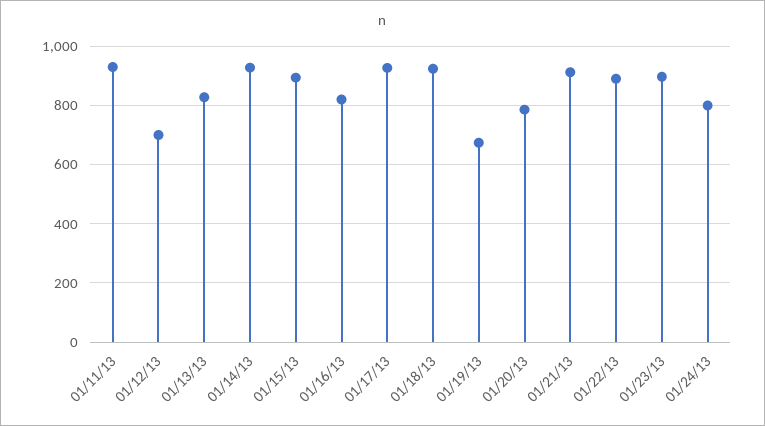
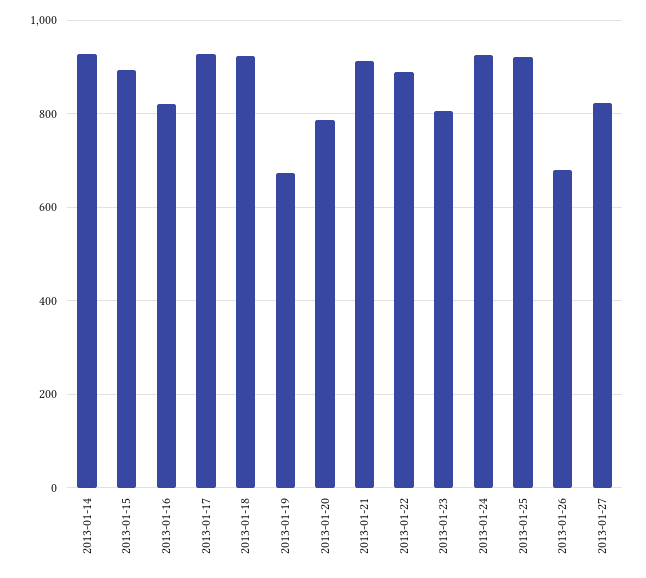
01/11/13: 925 -> none
01/12/13: 700 -> none
01/13/13: 825 -> none
01/23/13: 900 -> 800
01/24/13: 800 -> 920
2013-01-25: none -> 920
2013-01-26: none -> 680
2013-01-27: none -> 820

